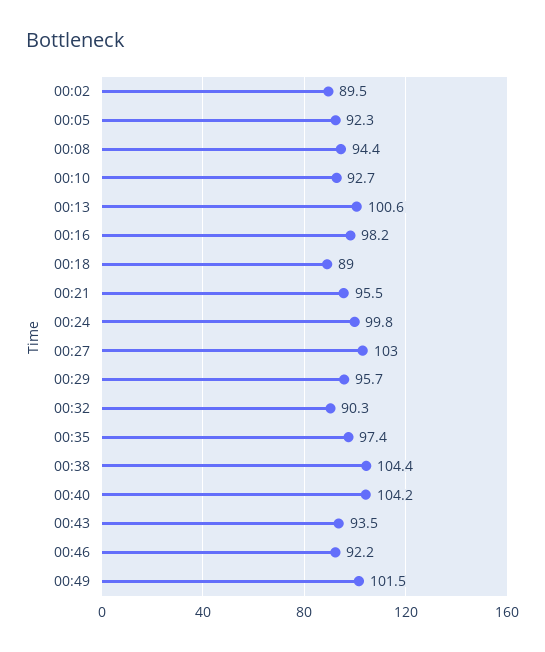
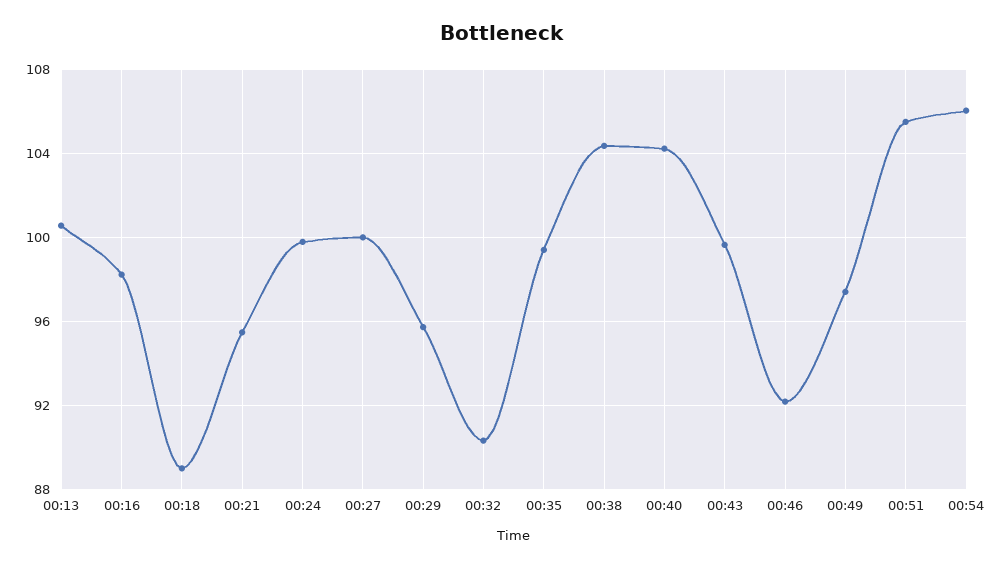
00:02: 89.5 -> none
00:05: 92.3 -> none
00:08: 94.4 -> none
00:10: 92.7 -> none
00:27: 103 -> 100
00:35: 97.4 -> 99.5
00:43: 93.5 -> 99.5
00:49: 101.5 -> 97.5
00:51: none -> 105.5
00:54: none -> 106

